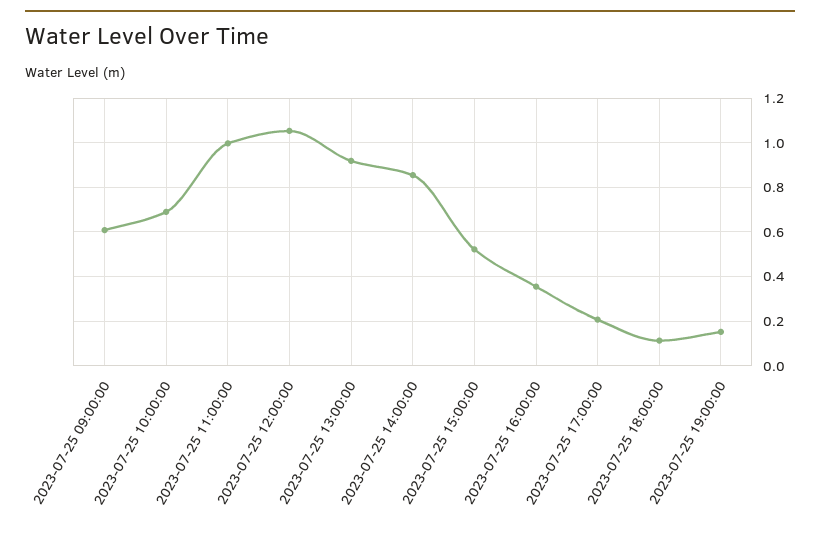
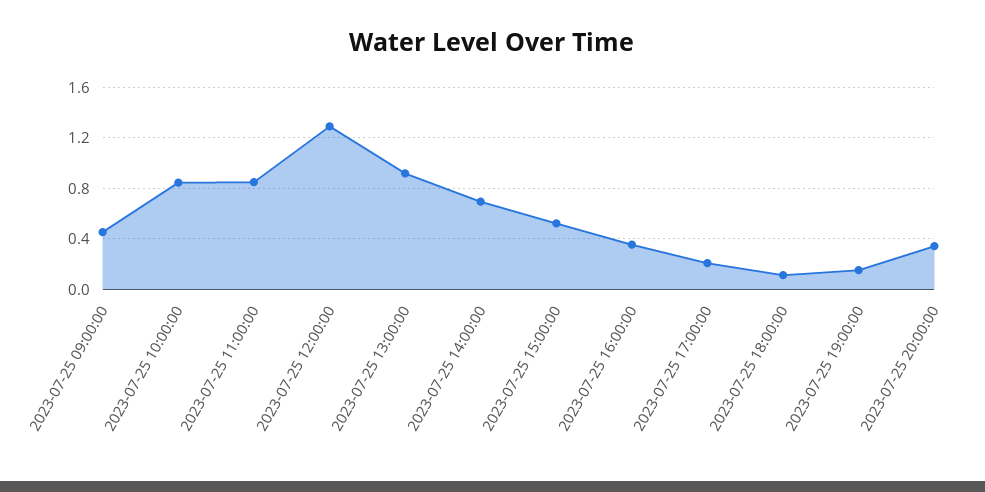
2023-07-25 09:00:00: 0.6 -> 0.45
2023-07-25 10:00:00: 0.7 -> 0.85
2023-07-25 11:00:00: 1 -> 0.85
2023-07-25 12:00:00: 1.05 -> 1.3
2023-07-25 14:00:00: 0.85 -> 0.7
2023-07-25 20:00:00: none -> 0.35

